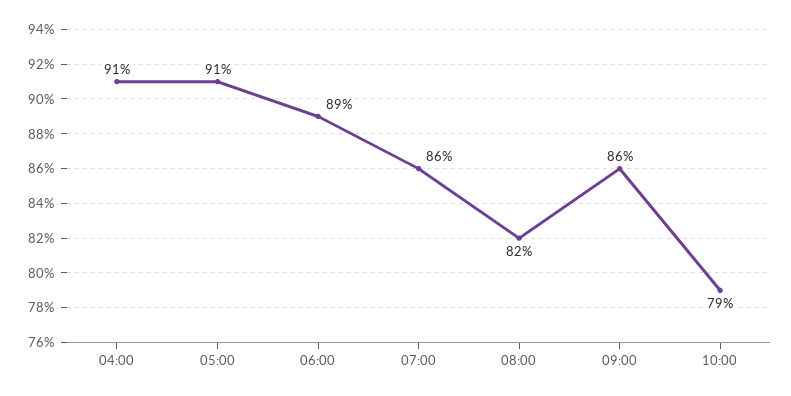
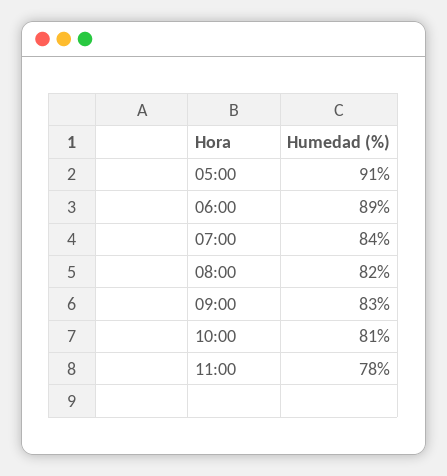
04:00: 91 -> none
07:00: 86 -> 84
09:00: 86 -> 83
10:00: 79 -> 81
11:00: none -> 78

